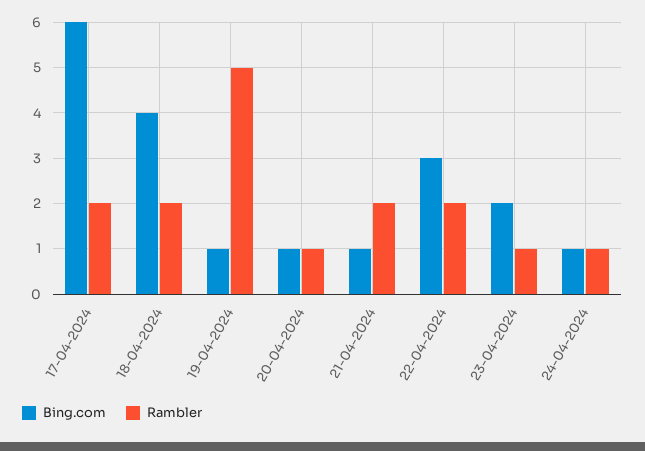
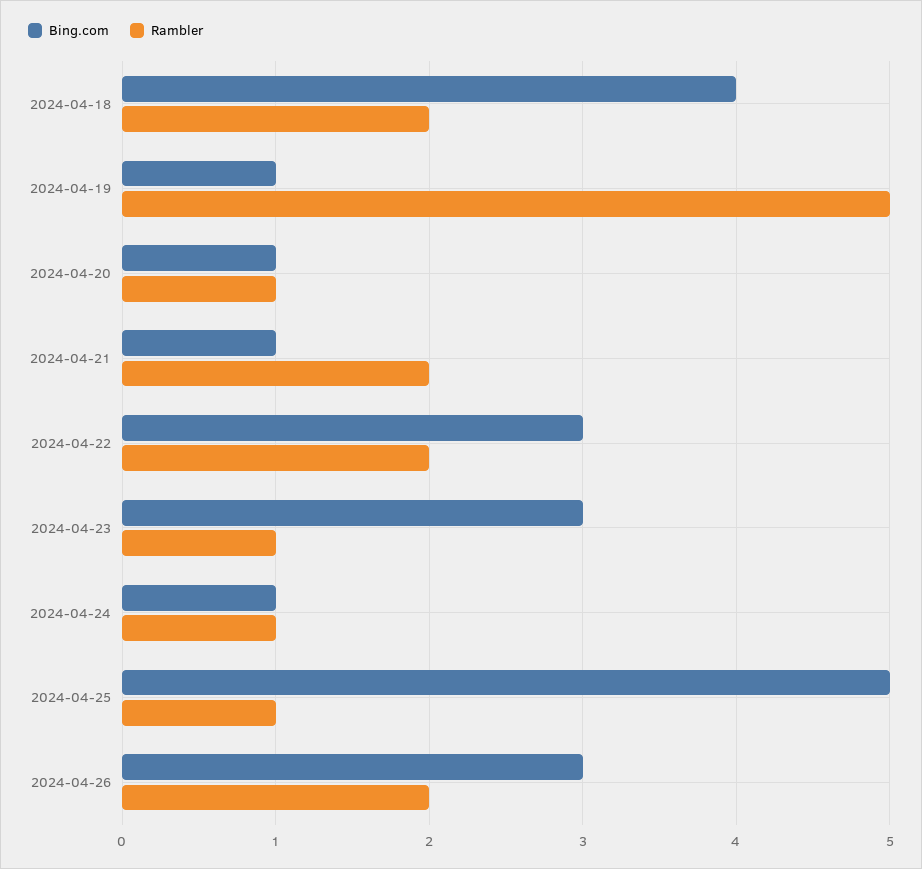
Bing.com, 17-04-2024: 6 -> none
Rambler, 17-04-2024: 2 -> none
Bing.com, 23-04-2024: 2 -> 3
Bing.com, 2024-04-25: none -> 5
Rambler, 2024-04-25: none -> 1
Bing.com, 2024-04-26: none -> 3
Rambler, 2024-04-26: none -> 2

